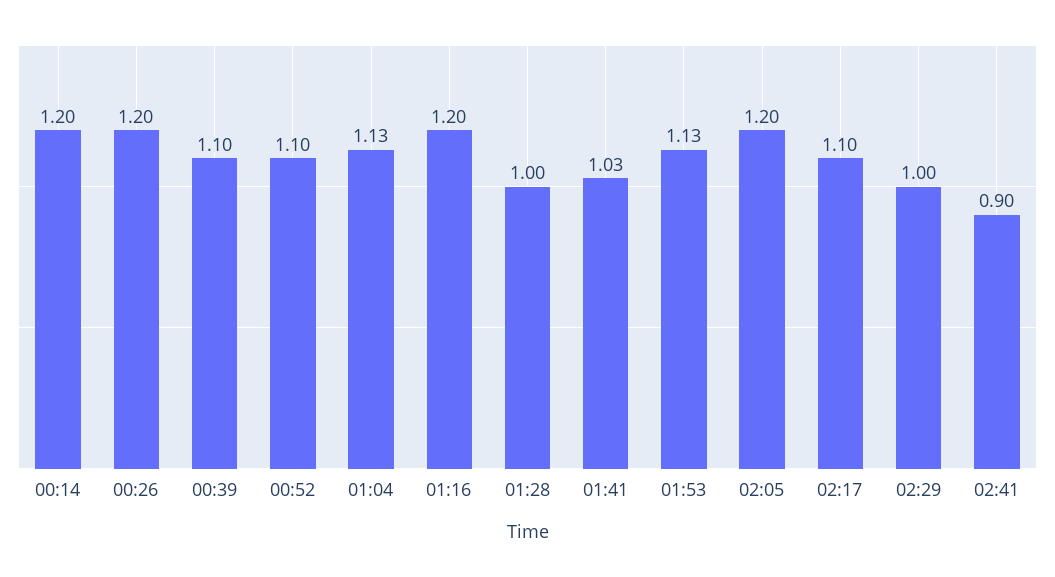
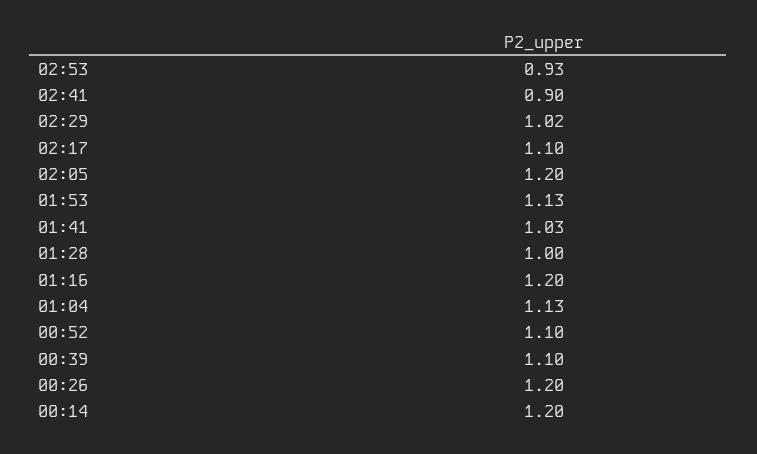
02:29: 1 -> 1.02
02:53: none -> 0.93

